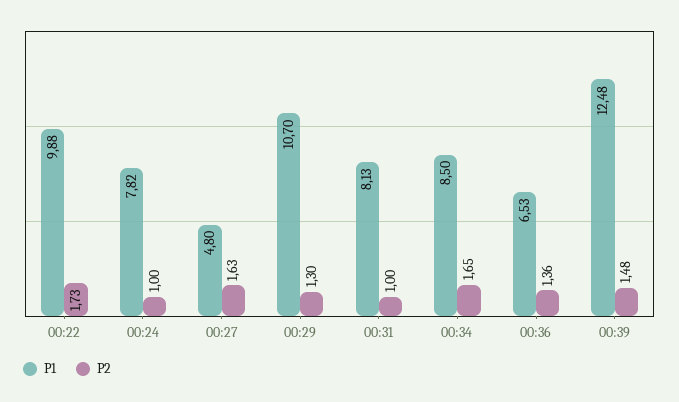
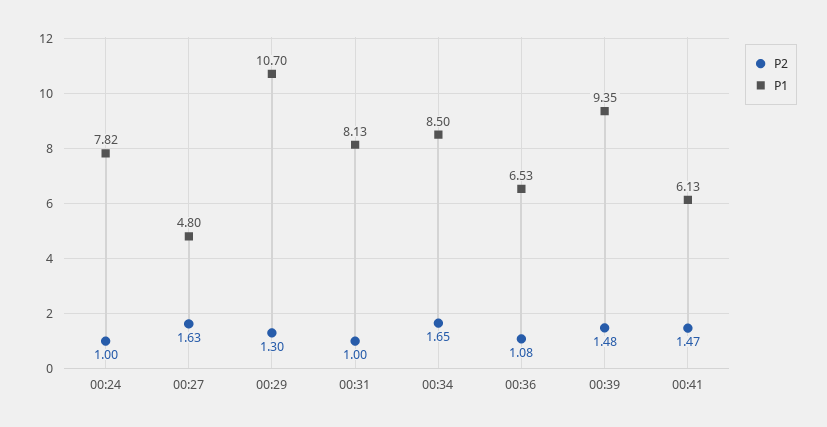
P1, 00:22: 9.88 -> none
P2, 00:22: 1.73 -> none
P2, 00:36: 1.36 -> 1.08
P1, 00:39: 12.48 -> 9.35
P2, 00:41: none -> 1.47
P1, 00:41: none -> 6.13

